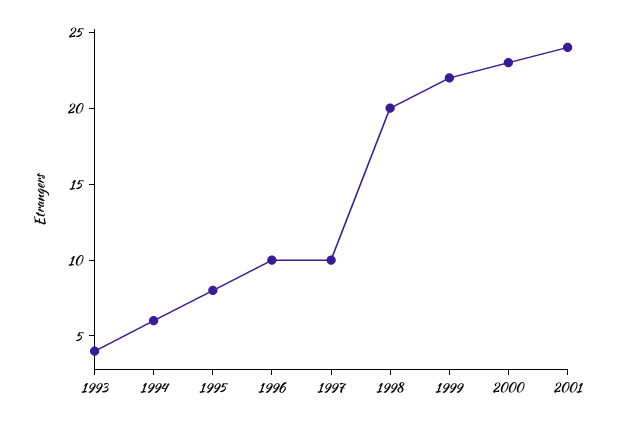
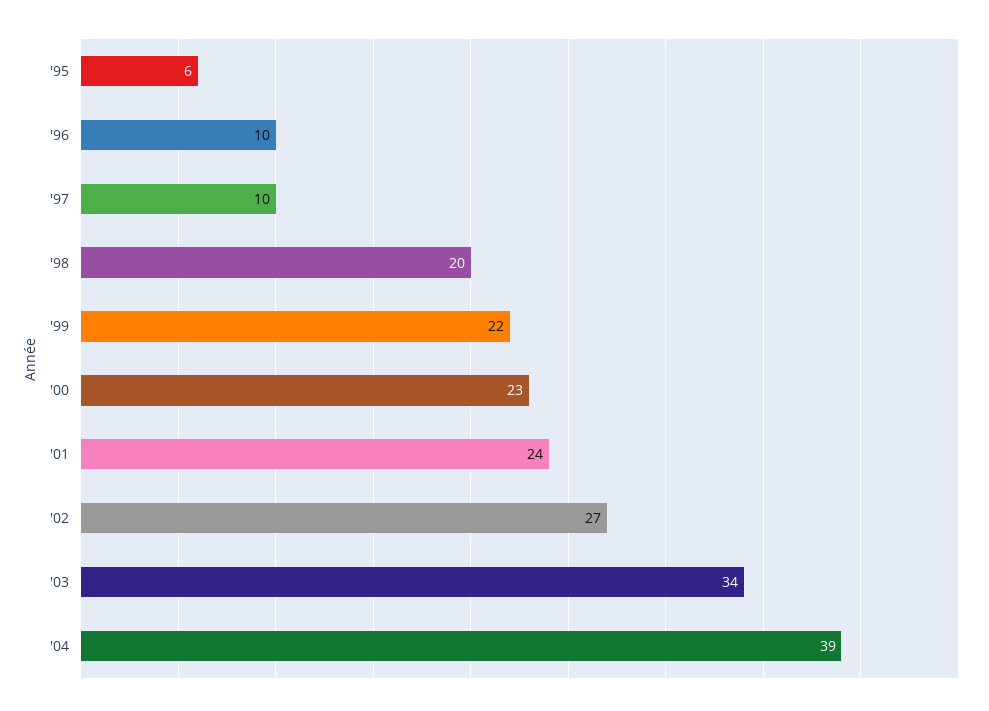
1993: 4 -> none
1994: 6 -> none
1995: 8 -> 6
'02: none -> 27
'03: none -> 34
'04: none -> 39

